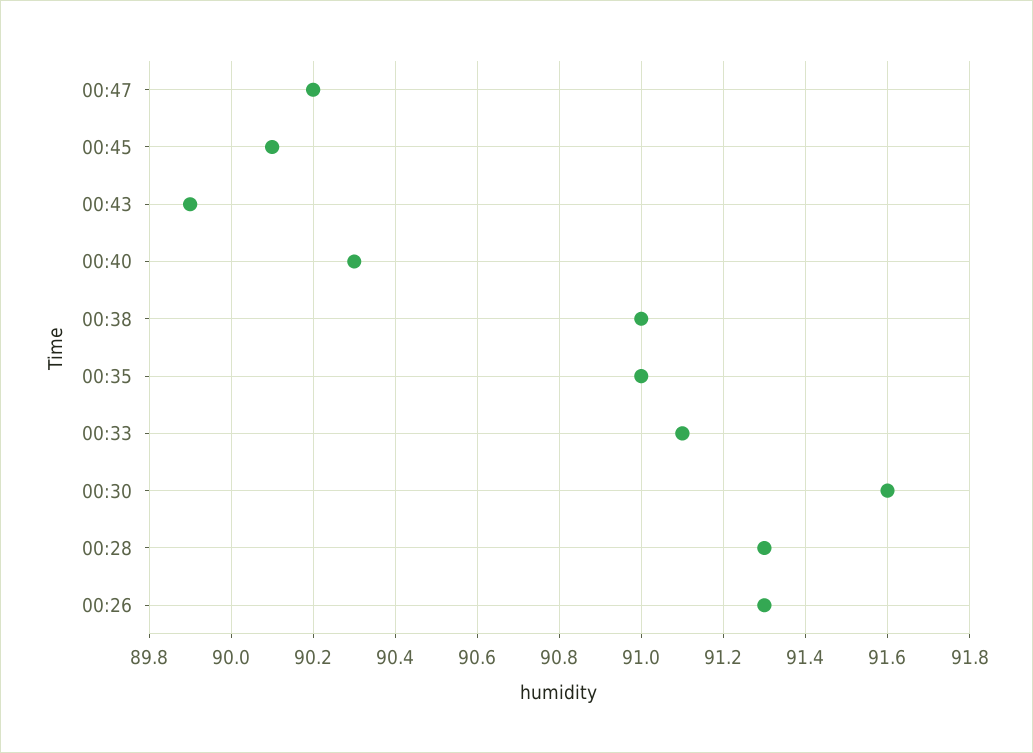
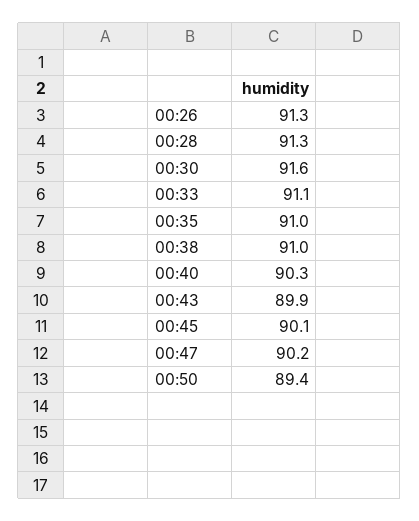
00:50: none -> 89.4

